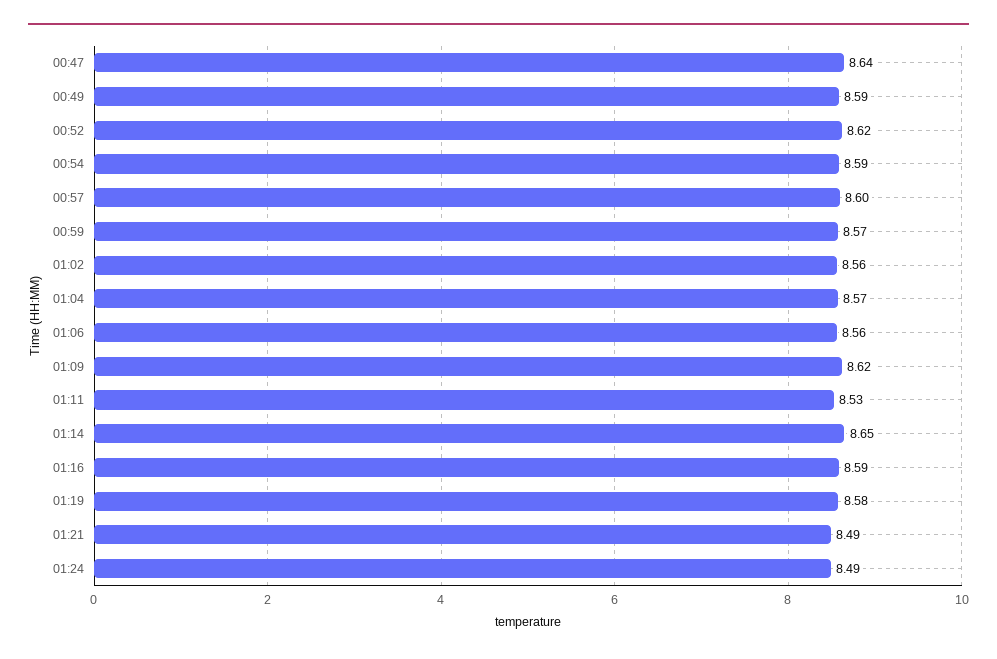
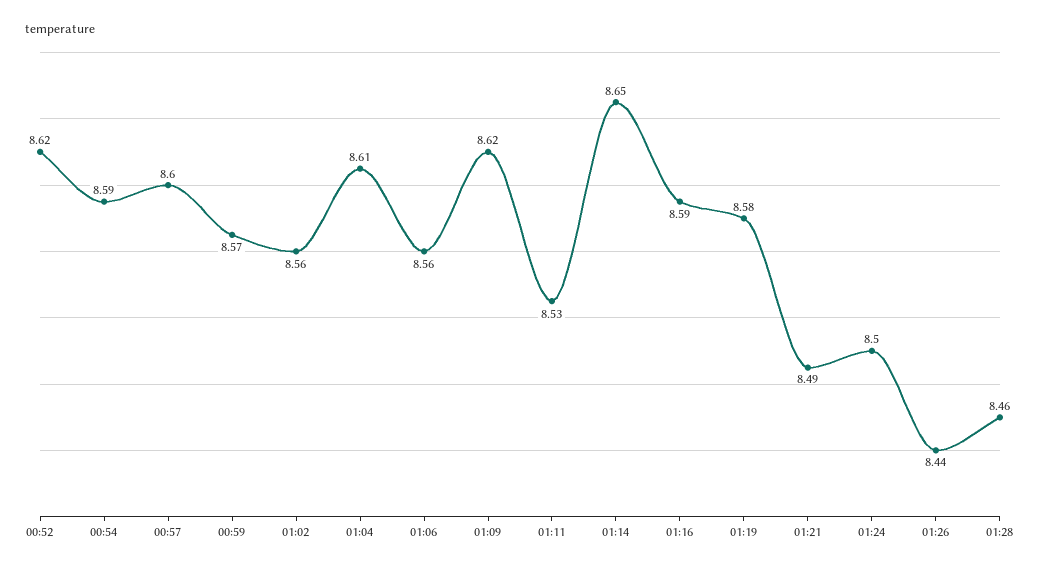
00:47: 8.64 -> none
00:49: 8.59 -> none
01:04: 8.57 -> 8.61
01:24: 8.49 -> 8.5
01:26: none -> 8.44
01:28: none -> 8.46

